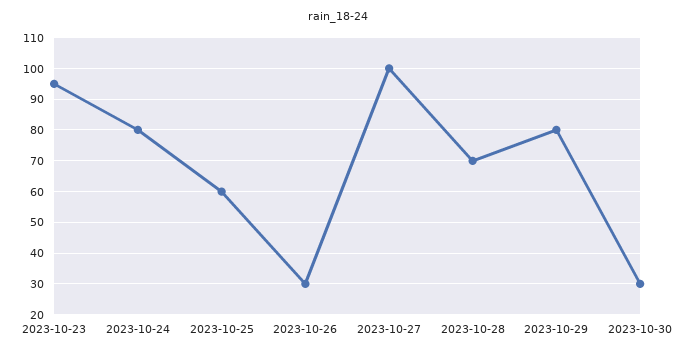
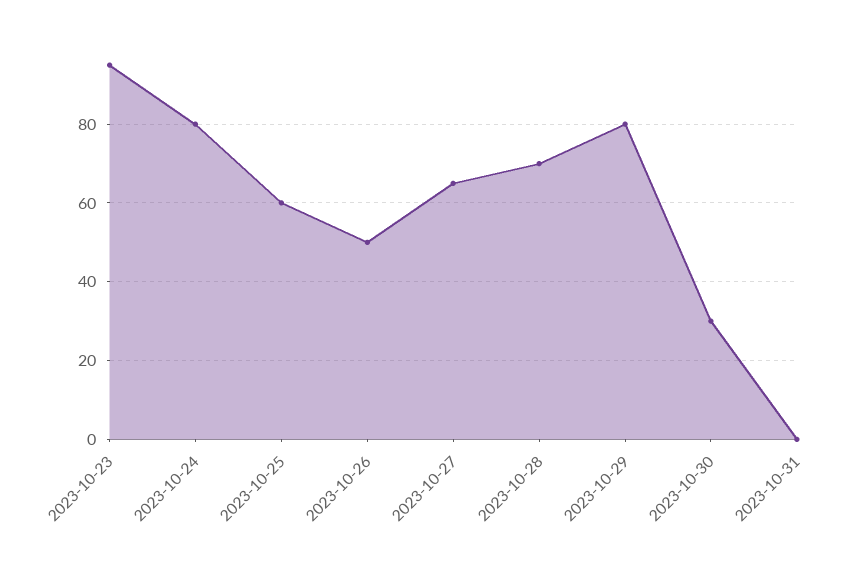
2023-10-26: 30 -> 50
2023-10-27: 100 -> 65
2023-10-31: none -> 0

